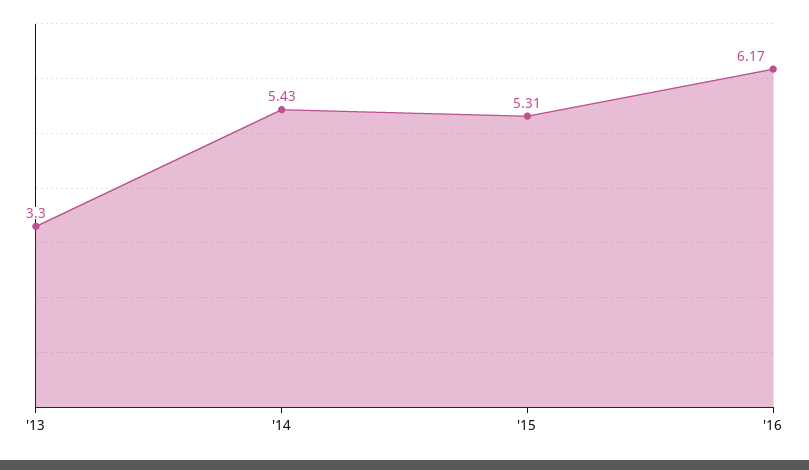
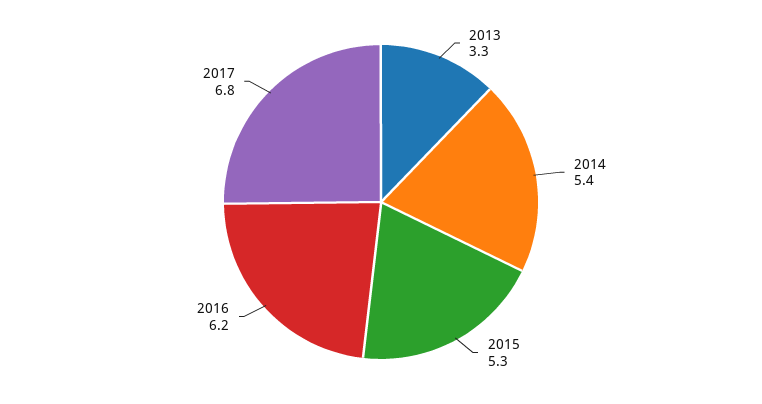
2017: none -> 6.8

